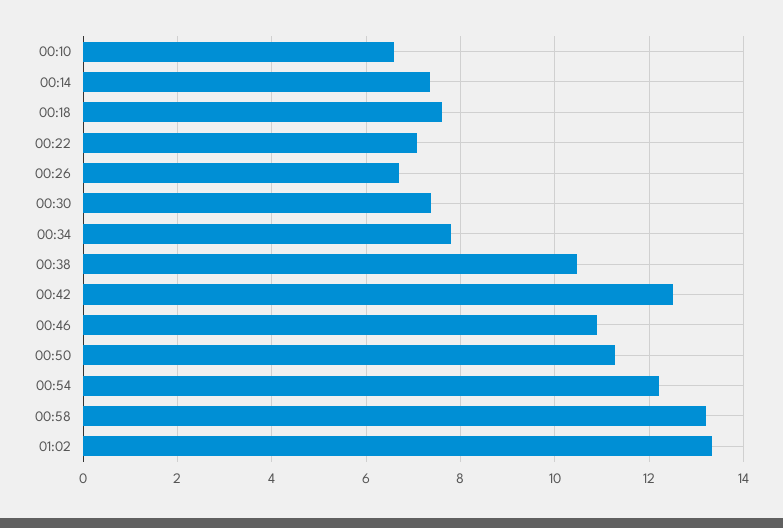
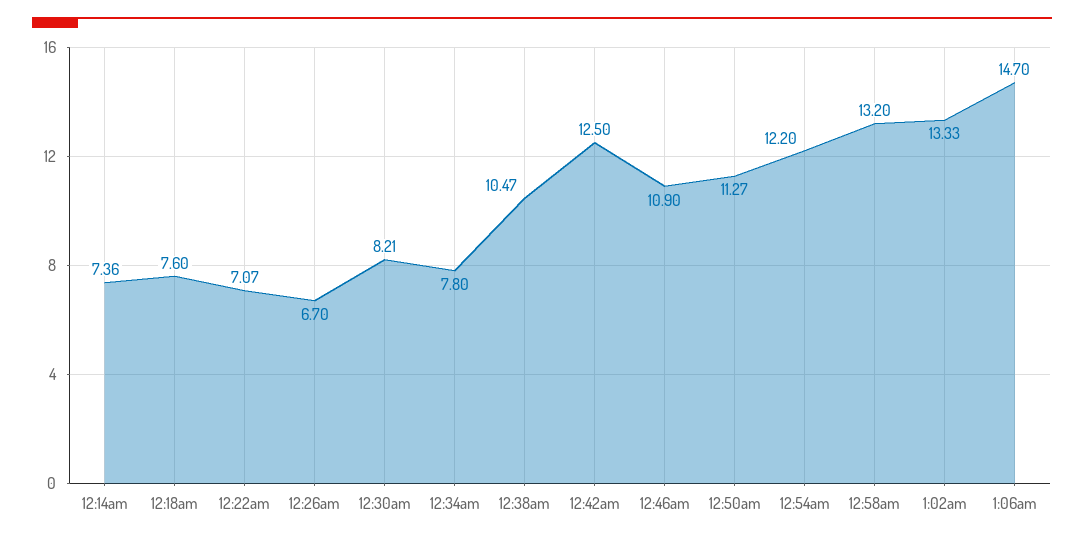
00:10: 6.6 -> none
00:30: 7.4 -> 8.21
1:06am: none -> 14.7

